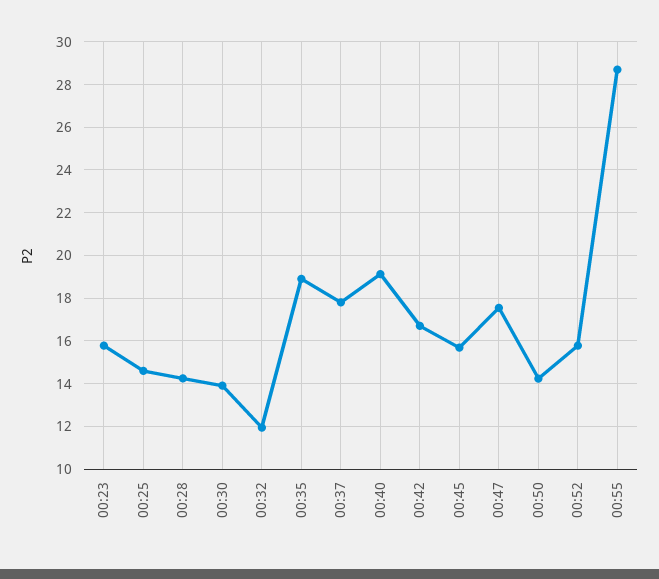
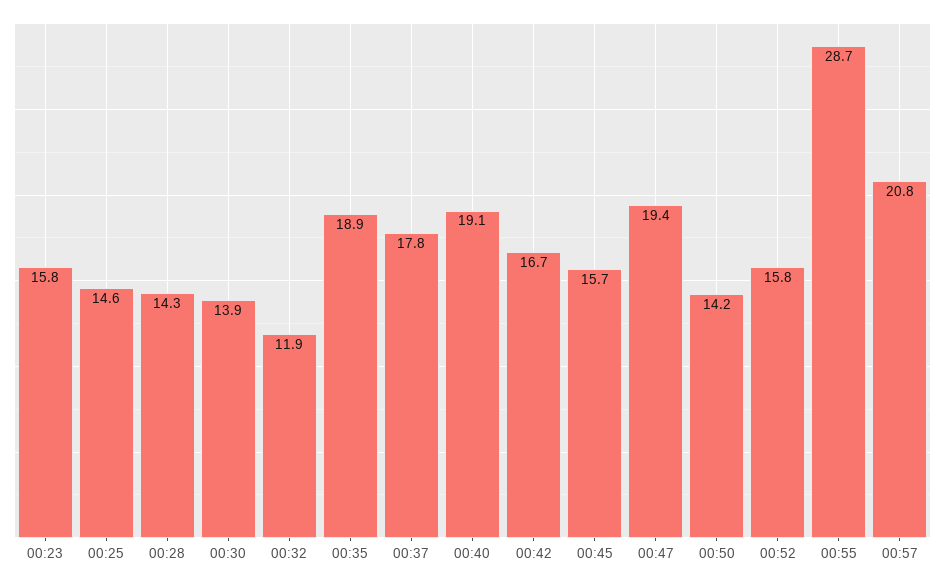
00:47: 17.5 -> 19.4
00:57: none -> 20.8

